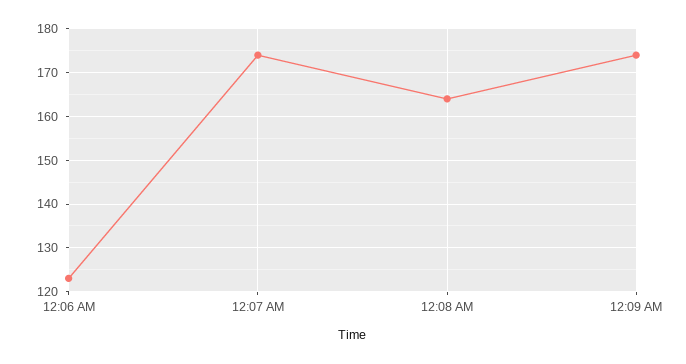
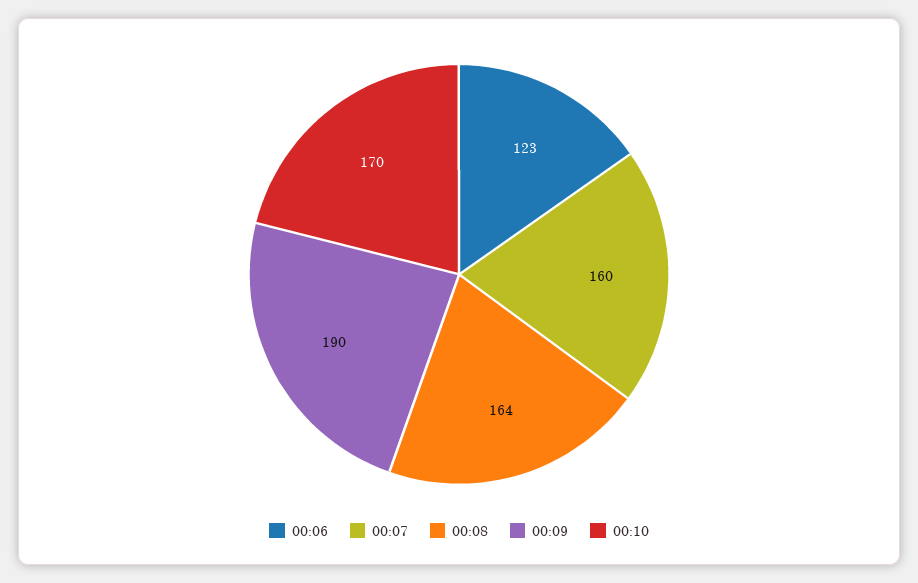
12:07 AM: 175 -> 160
12:09 AM: 175 -> 190
00:10: none -> 170

